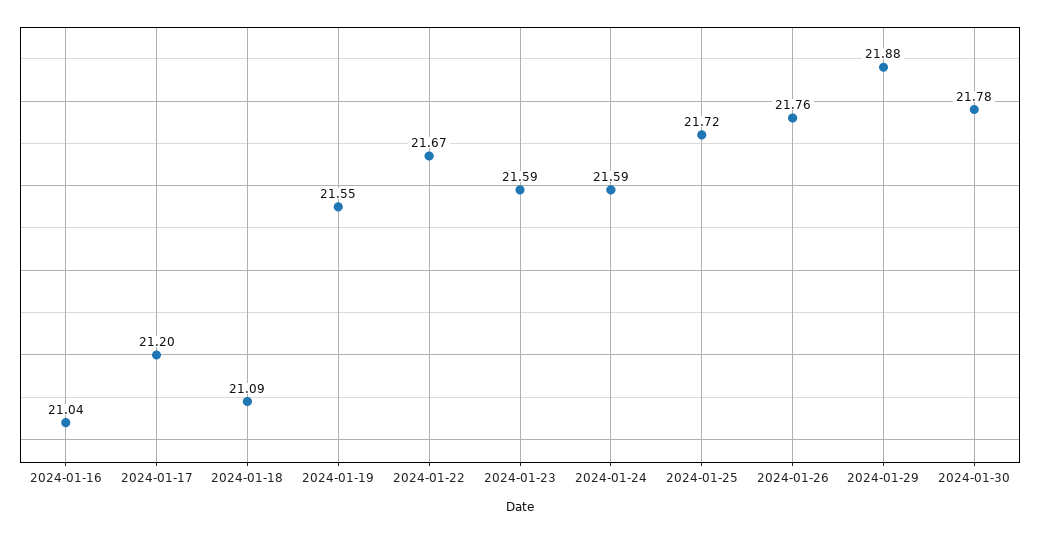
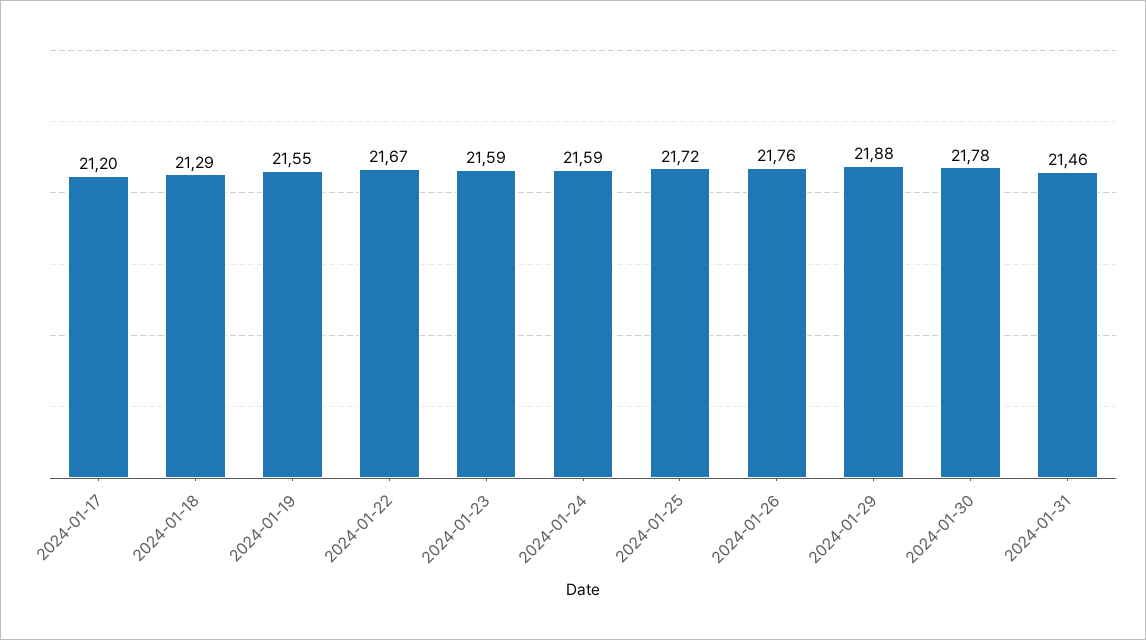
2024-01-16: 21.04 -> none
2024-01-18: 21.09 -> 21.29
2024-01-31: none -> 21.46

